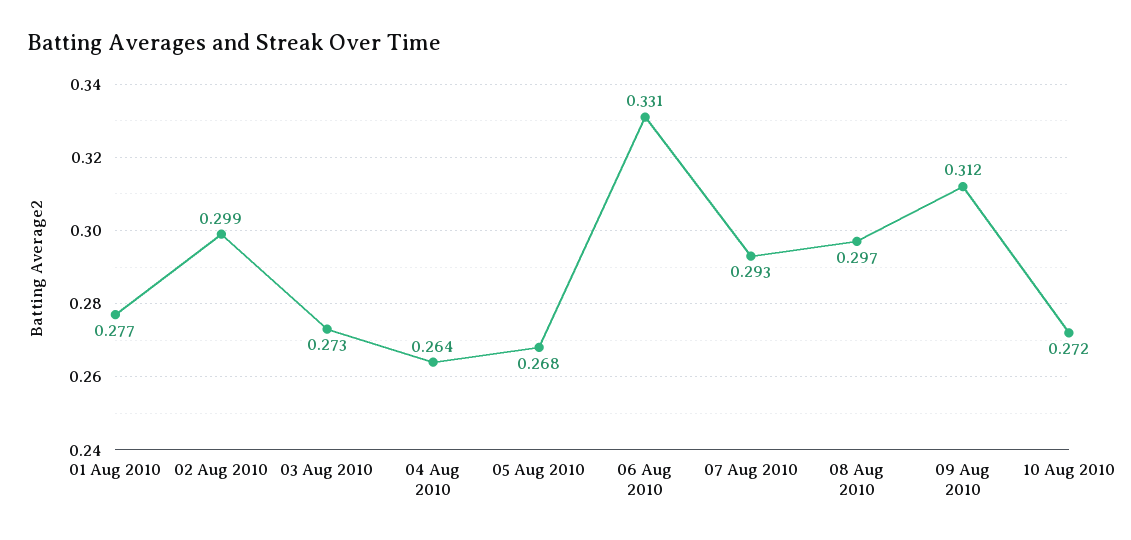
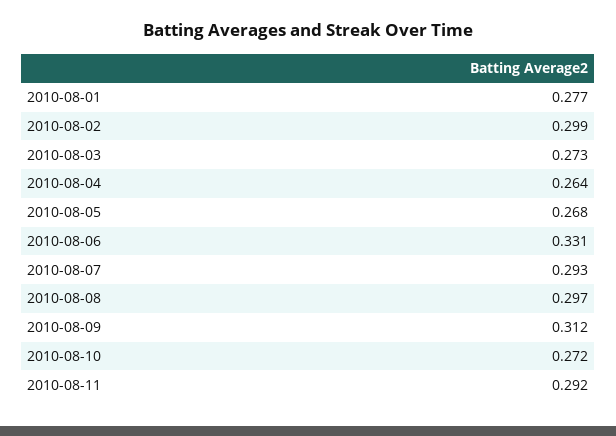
2010-08-11: none -> 0.292

